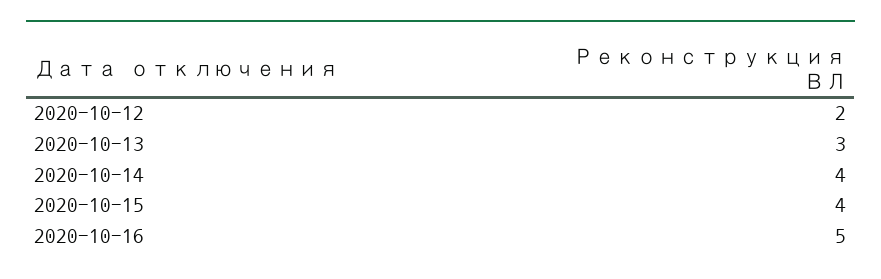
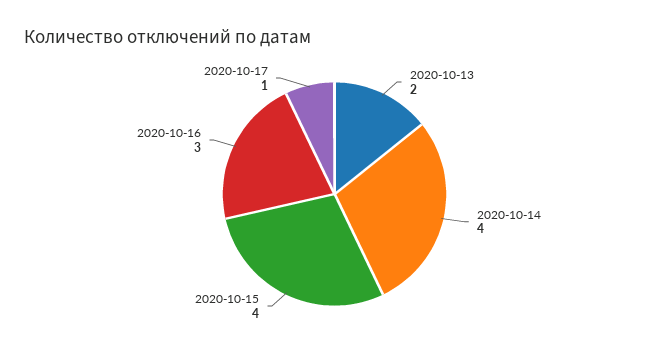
2020-10-12: 2 -> none
2020-10-13: 3 -> 2
2020-10-16: 5 -> 3
2020-10-17: none -> 1

